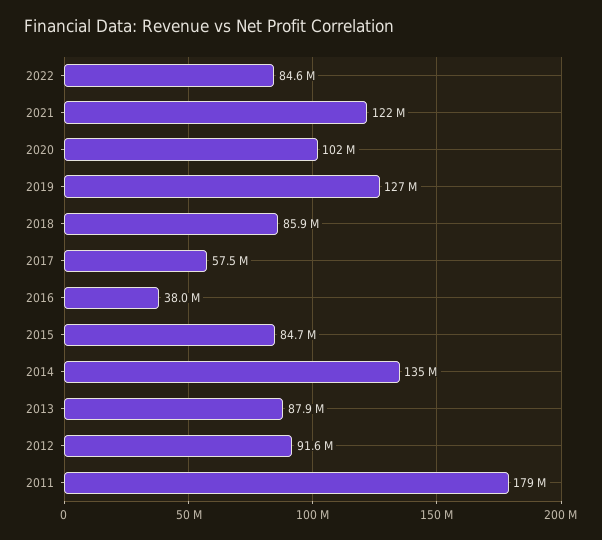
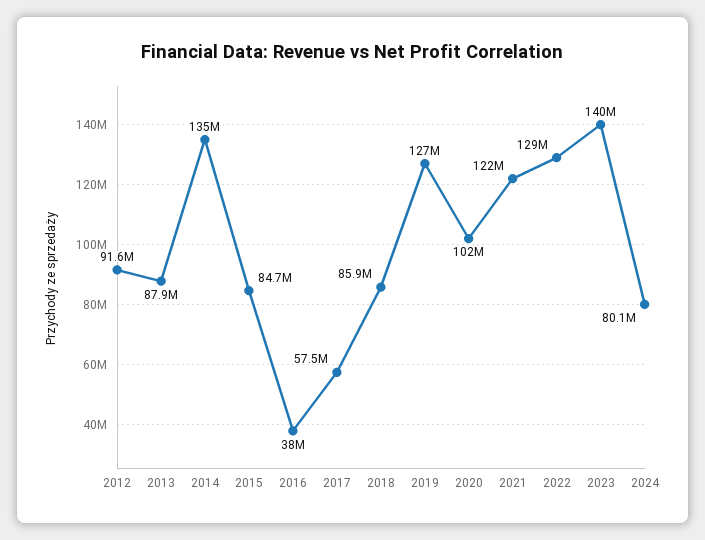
2022: 84600000 -> 129000000
2011: 179000000 -> none
2023: none -> 140000000
2024: none -> 80100000

